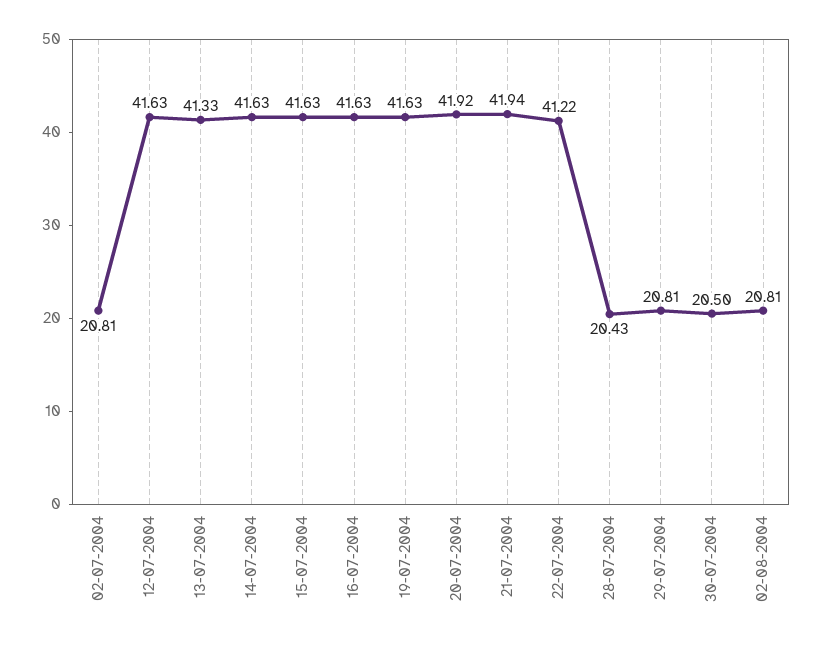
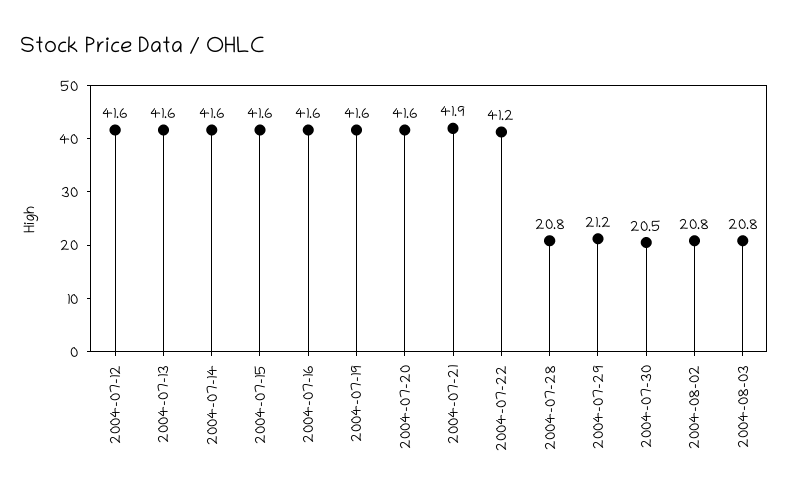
02-07-2004: 20.81 -> none
13-07-2004: 41.33 -> 41.6
20-07-2004: 41.92 -> 41.6
28-07-2004: 20.43 -> 20.8
29-07-2004: 20.81 -> 21.2
2004-08-03: none -> 20.8

